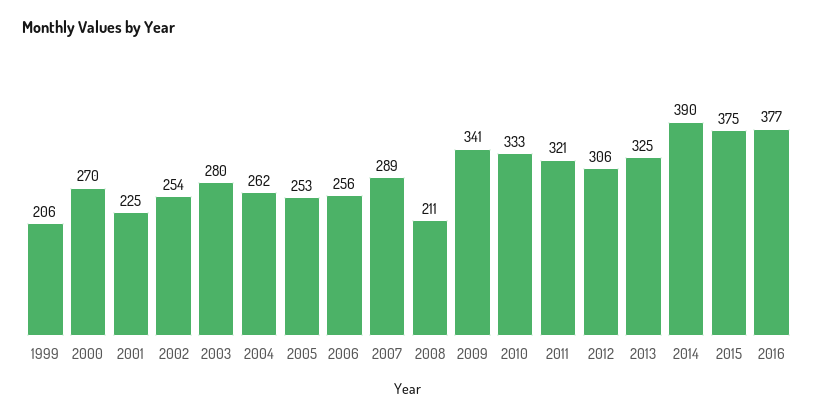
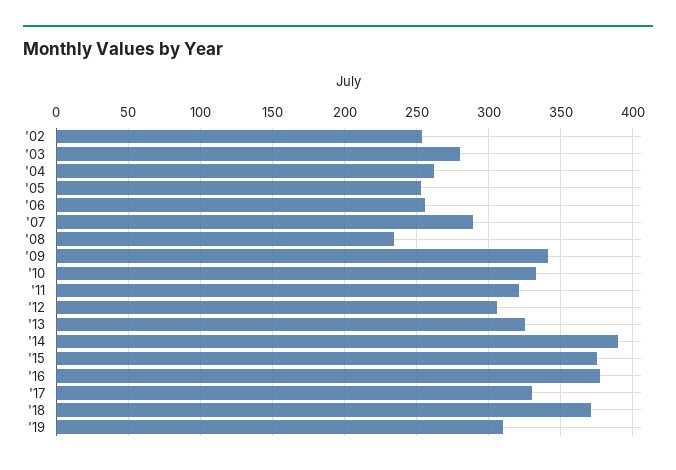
1999: 206 -> none
2000: 270 -> none
2001: 225 -> none
2008: 211 -> 235
'17: none -> 330
'18: none -> 370
'19: none -> 310

